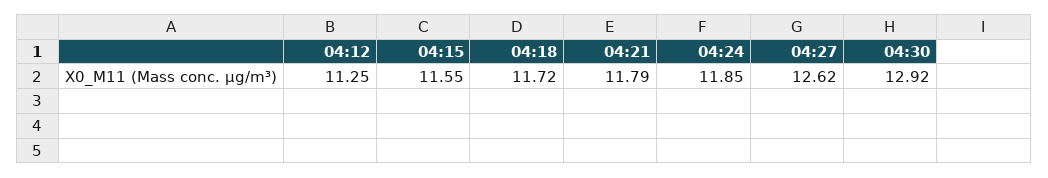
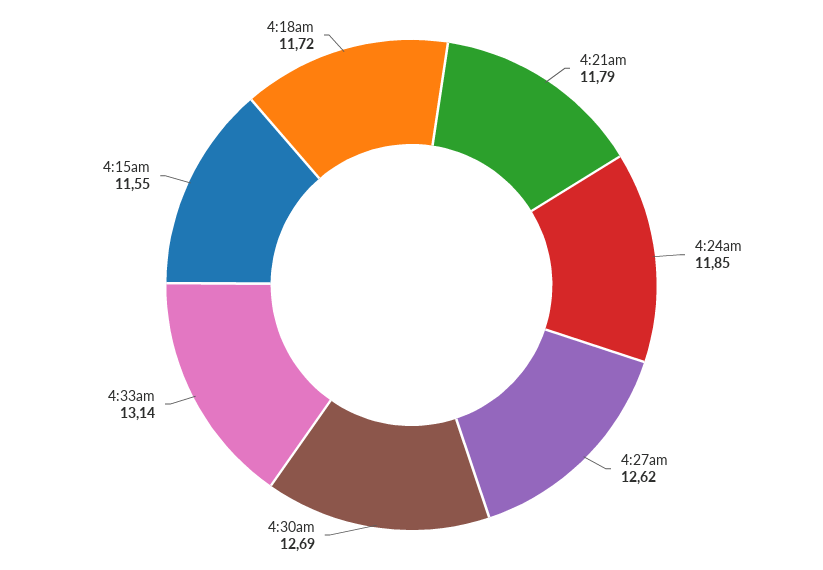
04:12: 11.25 -> none
04:30: 12.92 -> 12.69
4:33am: none -> 13.14

